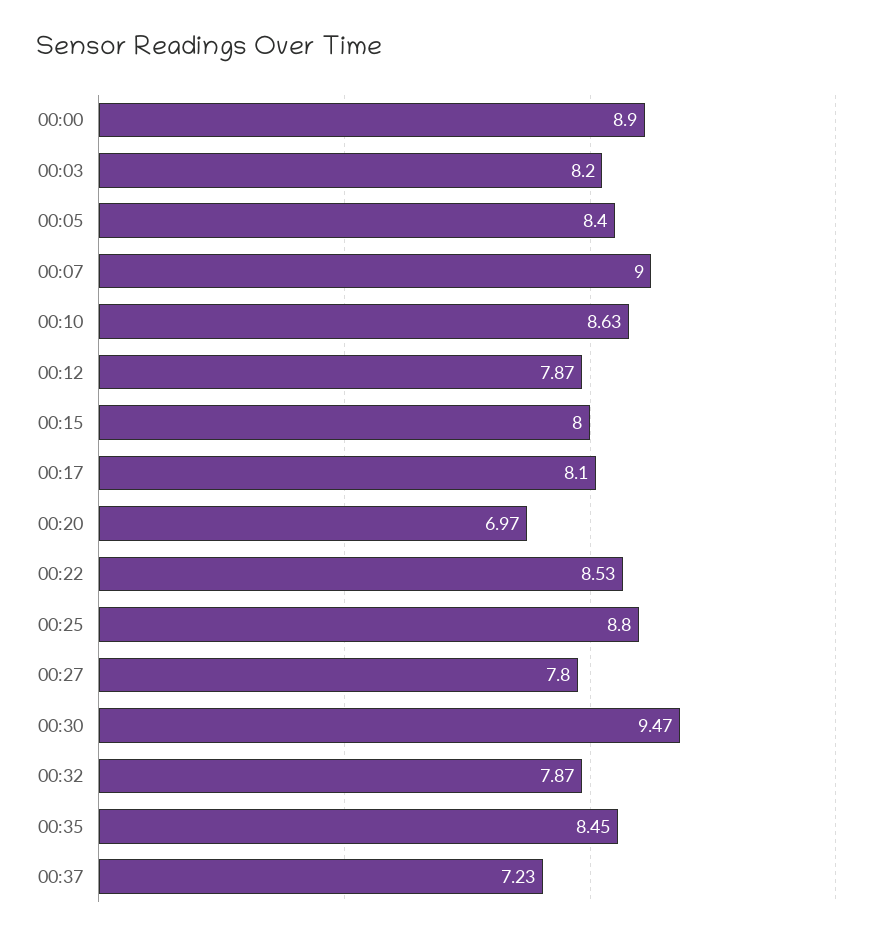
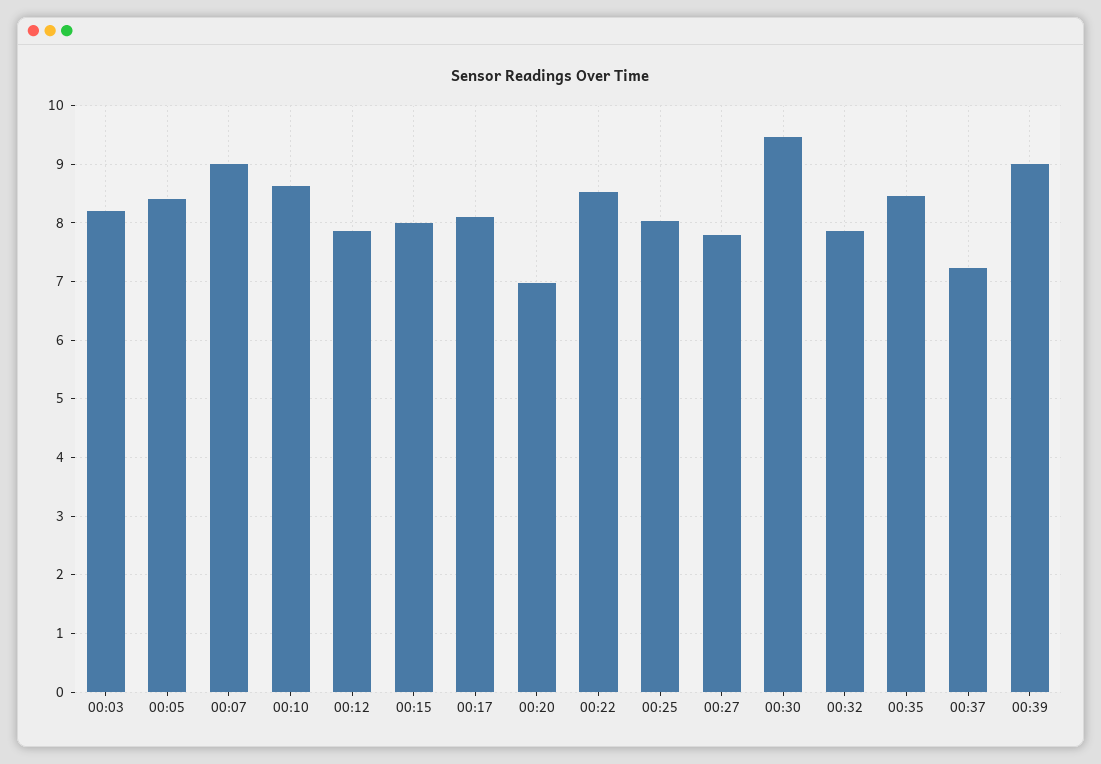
00:00: 8.9 -> none
00:25: 8.8 -> 8
00:39: none -> 9

